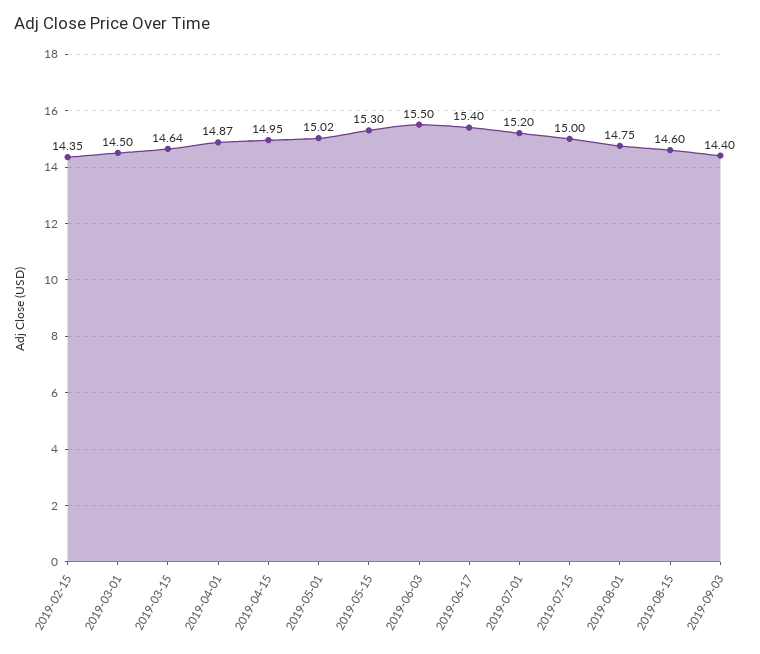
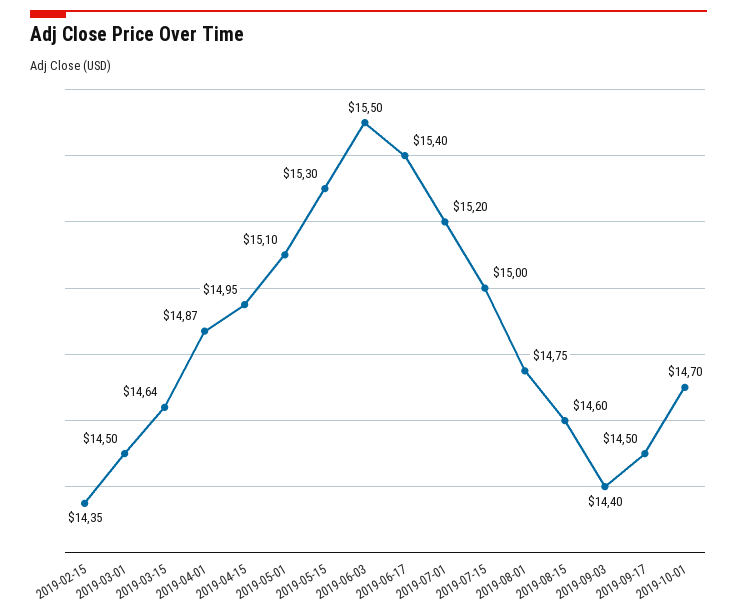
2019-05-01: 15.02 -> 15.1
2019-09-17: none -> 14.5
2019-10-01: none -> 14.7

